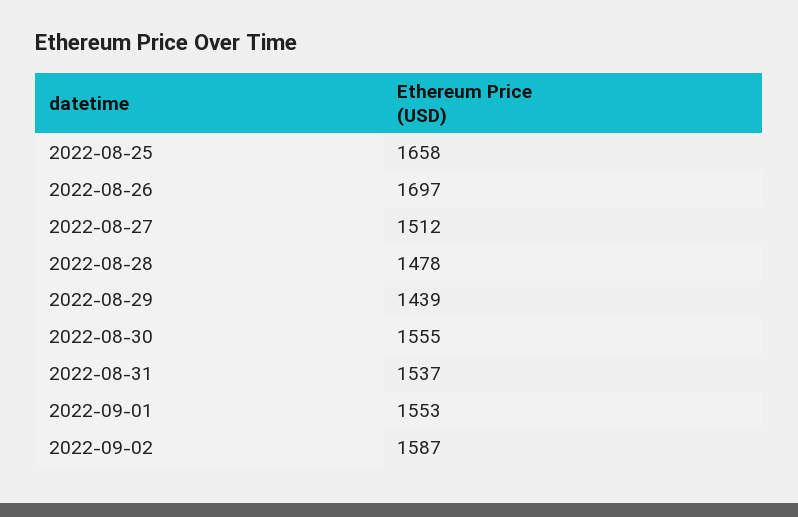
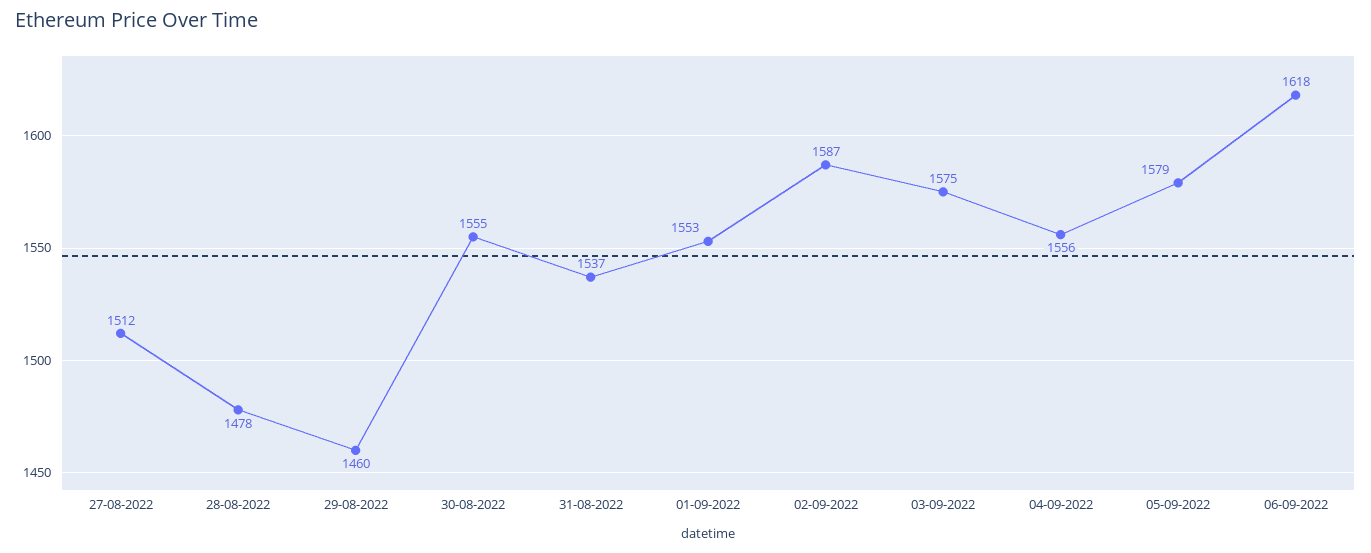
2022-08-25: 1658 -> none
2022-08-26: 1697 -> none
2022-08-29: 1439 -> 1460
03-09-2022: none -> 1575
04-09-2022: none -> 1556
05-09-2022: none -> 1579
06-09-2022: none -> 1618

